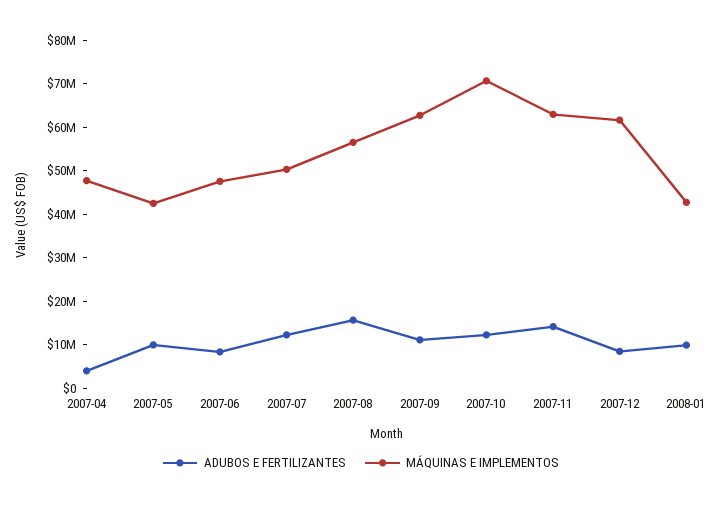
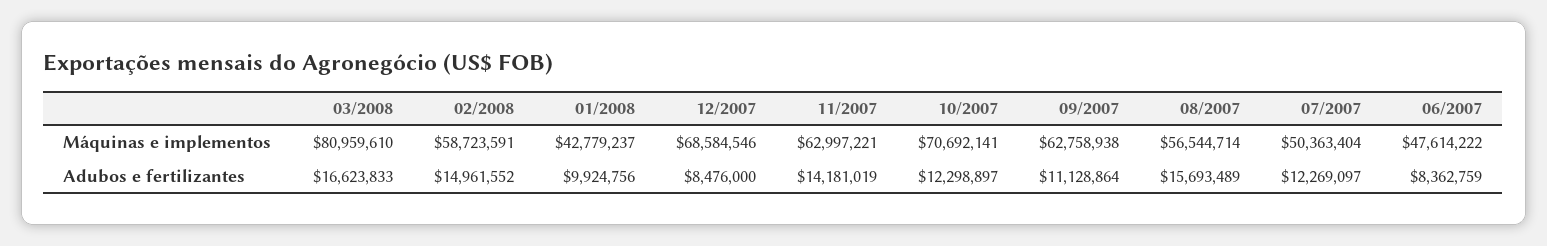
ADUBOS E FERTILIZANTES, 2007-04: 4000000 -> none
MÁQUINAS E IMPLEMENTOS, 2007-04: 48000000 -> none
ADUBOS E FERTILIZANTES, 2007-05: 10000000 -> none
MÁQUINAS E IMPLEMENTOS, 2007-05: 42000000 -> none
MÁQUINAS E IMPLEMENTOS, 2007-12: 62000000 -> 68584546
MÁQUINAS E IMPLEMENTOS, 03/2008: none -> 80959610
MÁQUINAS E IMPLEMENTOS, 02/2008: none -> 58723591
ADUBOS E FERTILIZANTES, 03/2008: none -> 16623833
ADUBOS E FERTILIZANTES, 02/2008: none -> 14961552

